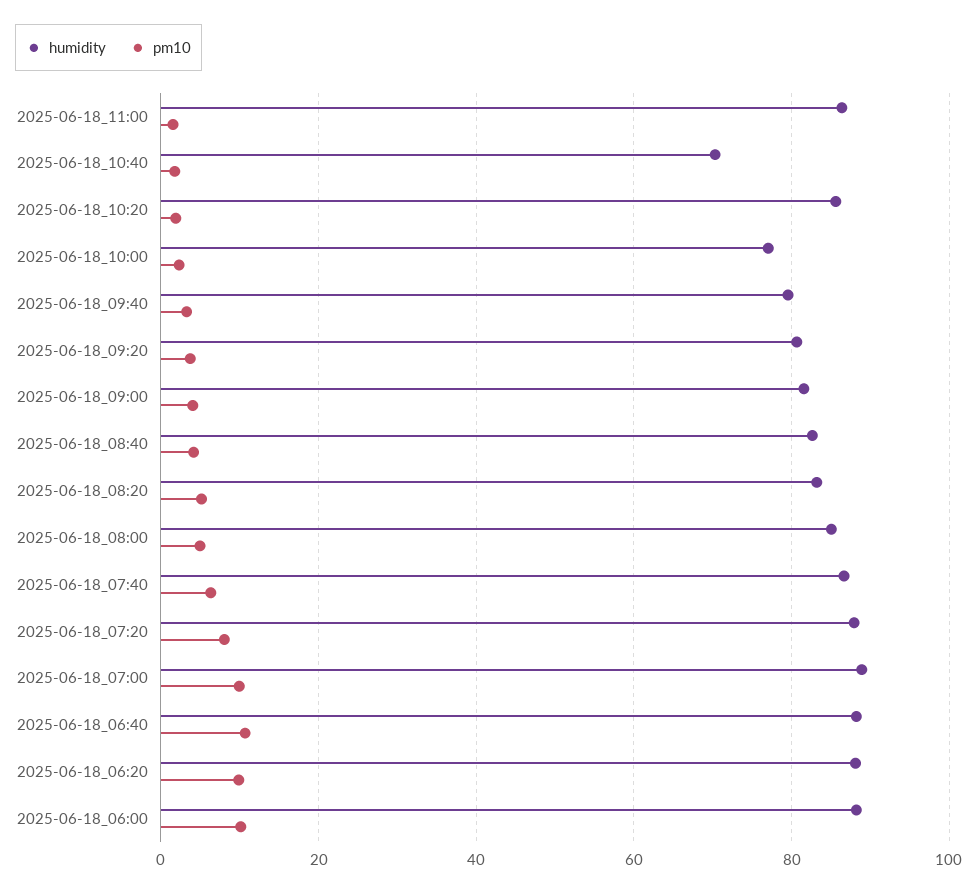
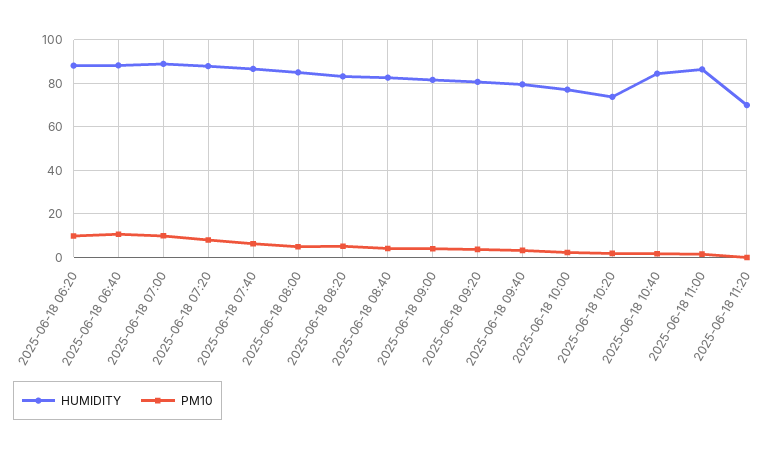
humidity, 2025-06-18_10:40: 70 -> 85
humidity, 2025-06-18_10:20: 86 -> 75
humidity, 2025-06-18_06:00: 88 -> none
pm10, 2025-06-18_06:00: 10 -> none
humidity, 2025-06-18 11:20: none -> 70
pm10, 2025-06-18 11:20: none -> 0

